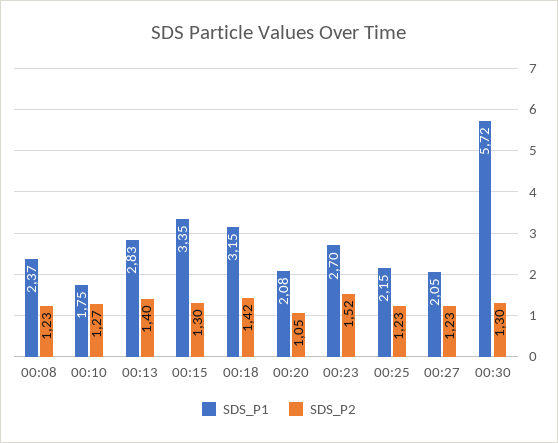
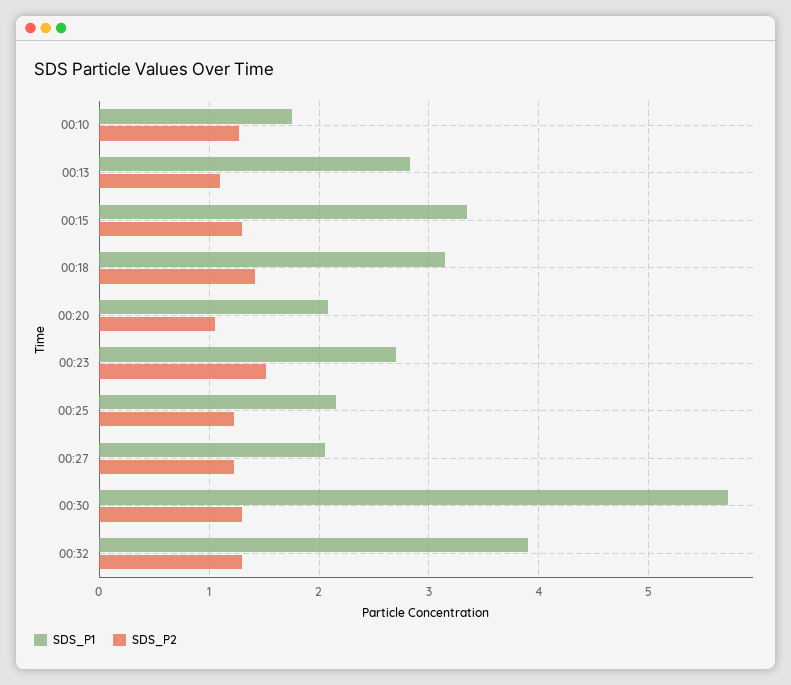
SDS_P1, 00:08: 2.37 -> none
SDS_P2, 00:08: 1.23 -> none
SDS_P2, 00:13: 1.4 -> 1.1
SDS_P1, 00:32: none -> 3.9
SDS_P2, 00:32: none -> 1.3

